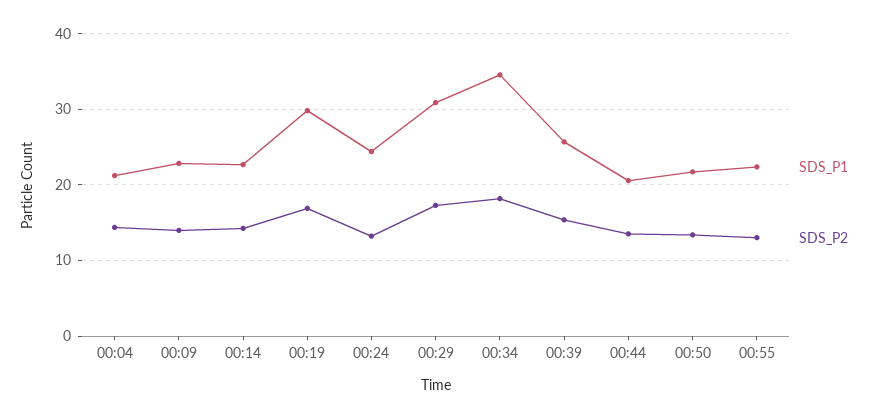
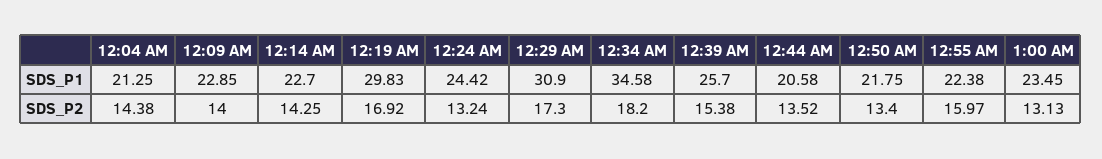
SDS_P2, 00:55: 13 -> 15.97
SDS_P1, 1:00 AM: none -> 23.45
SDS_P2, 1:00 AM: none -> 13.13

